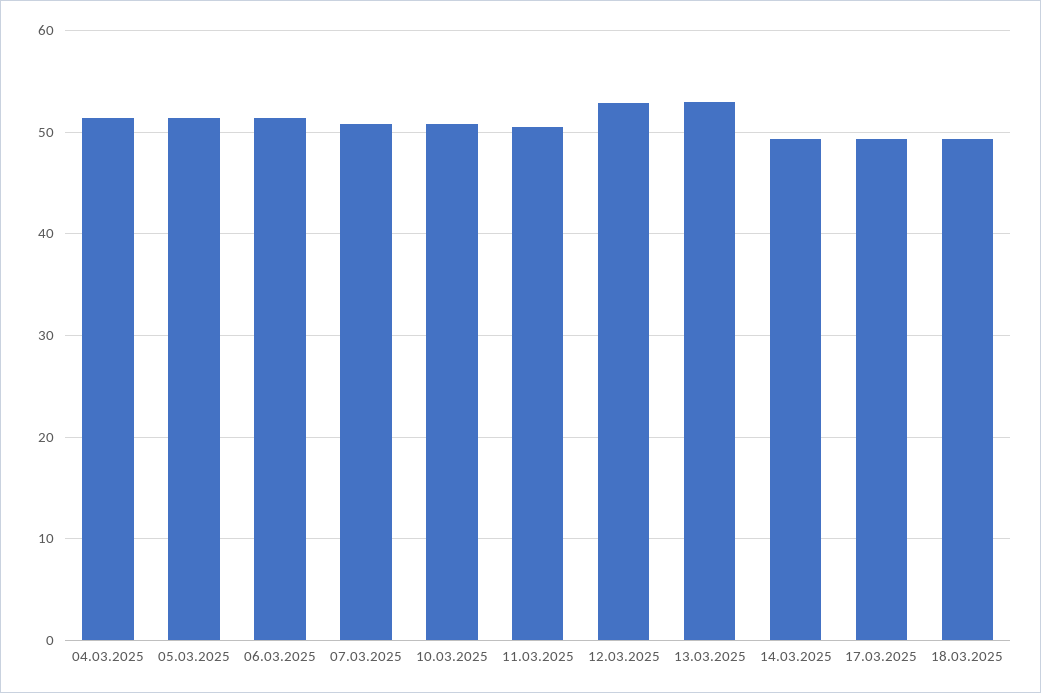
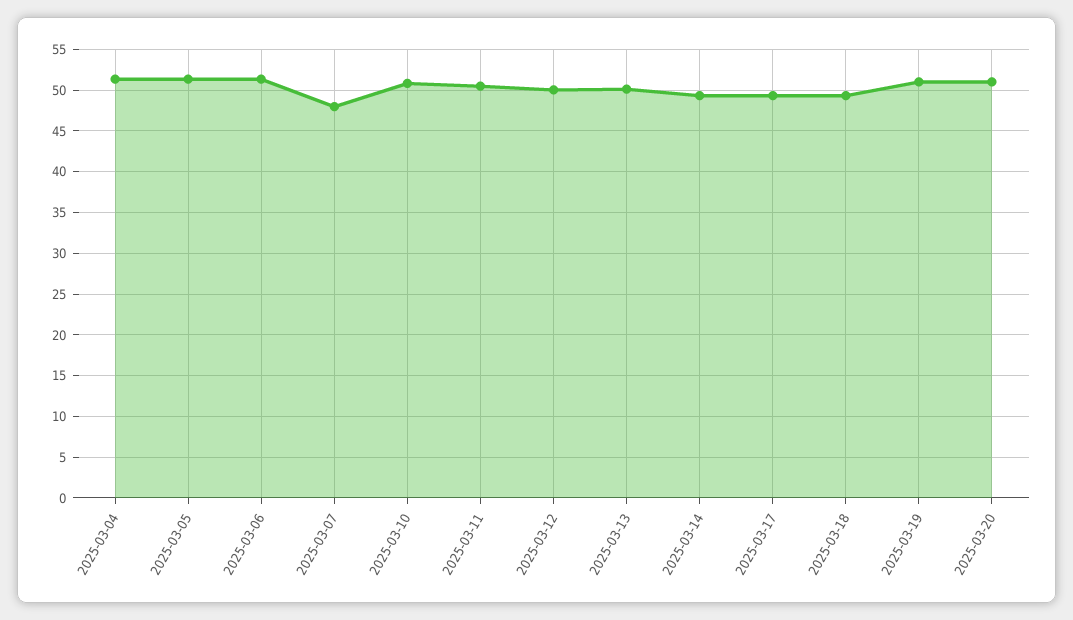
07.03.2025: 51 -> 48
12.03.2025: 53 -> 50
13.03.2025: 53 -> 50
2025-03-19: none -> 51
2025-03-20: none -> 51

